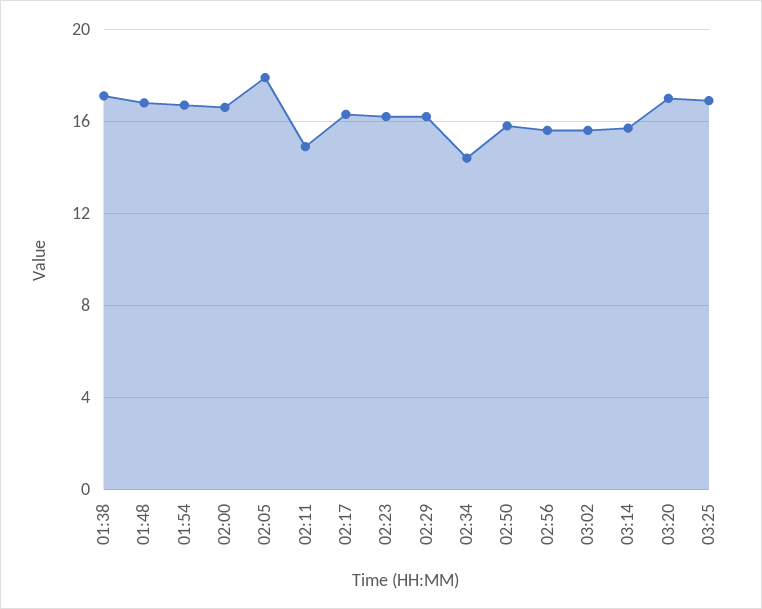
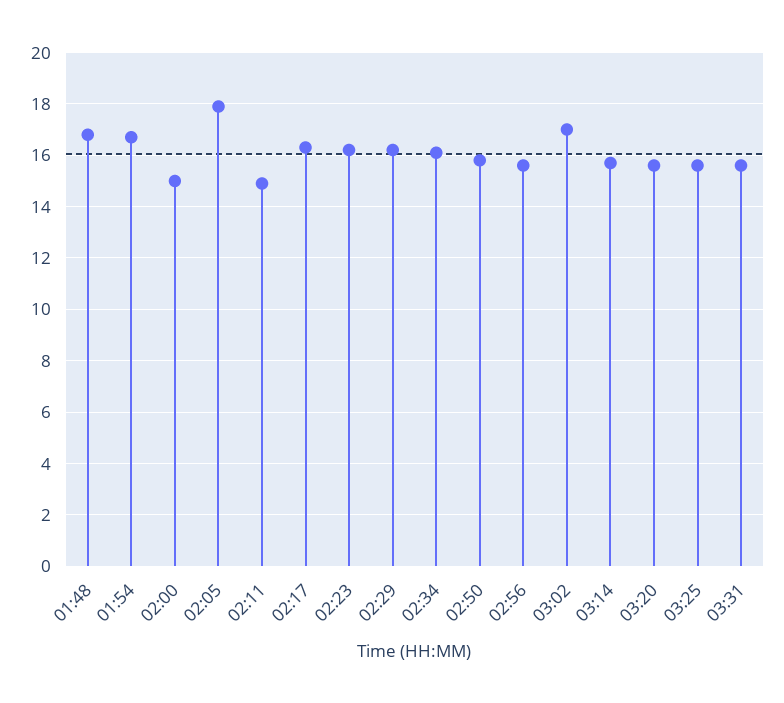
01:38: 17 -> none
02:00: 16.5 -> 15
02:34: 14.5 -> 16
03:02: 15.5 -> 17
03:20: 17 -> 15.5
03:25: 17 -> 15.5
03:31: none -> 15.5

